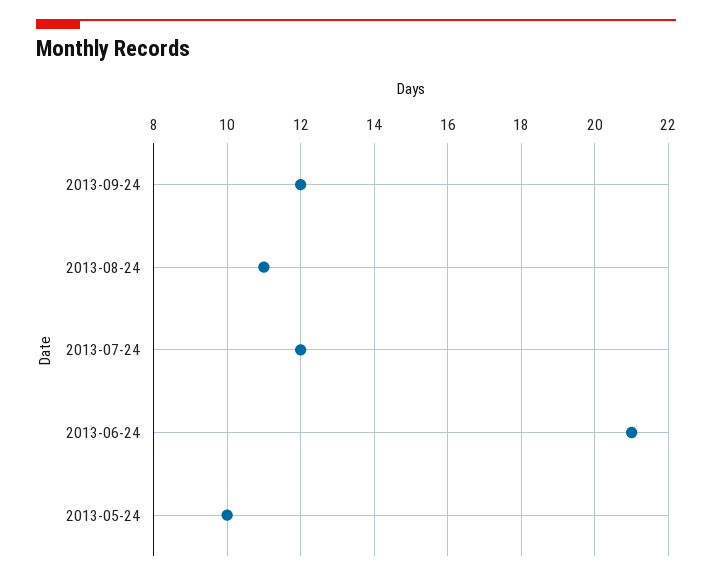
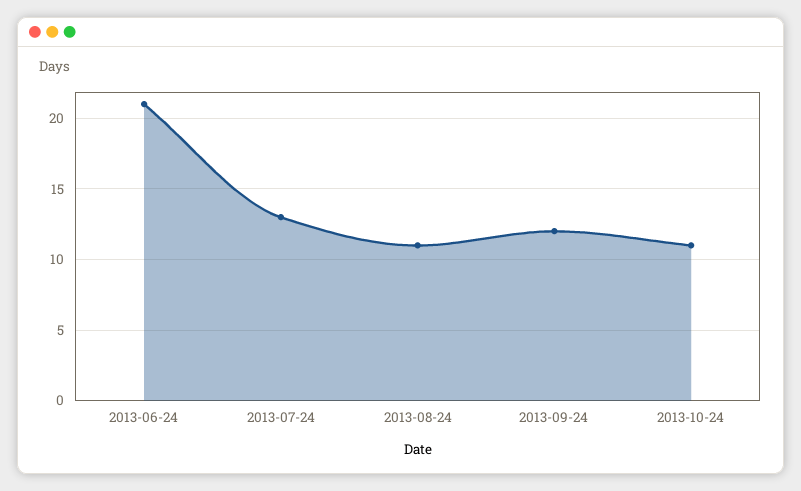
2013-07-24: 12 -> 13
2013-05-24: 10 -> none
2013-10-24: none -> 11

